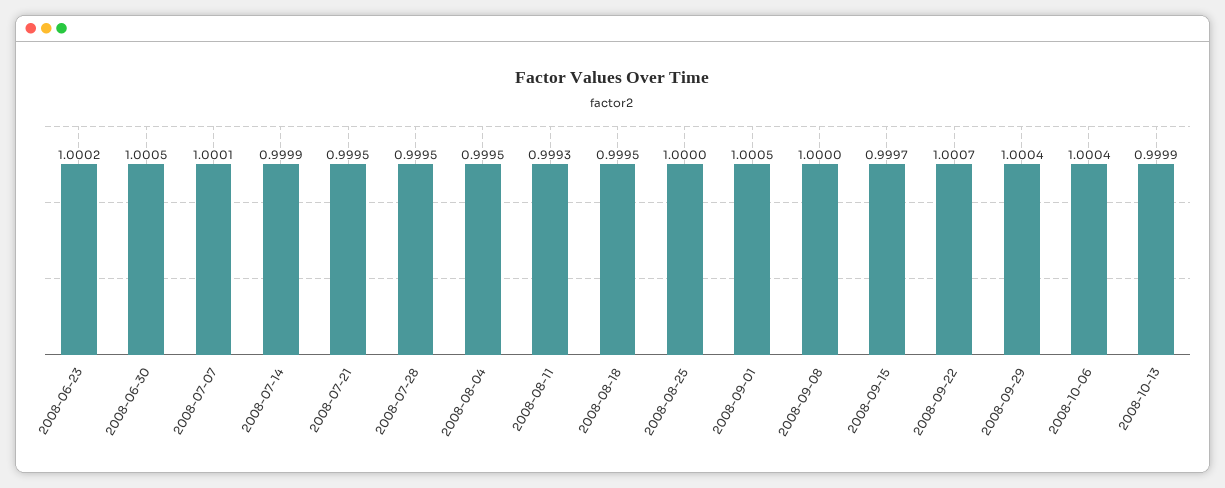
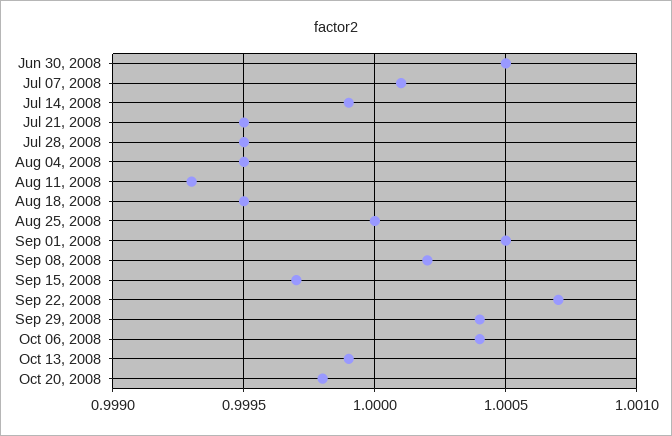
2008-06-23: 1.0002 -> none
2008-09-08: 1 -> 1.0002
Oct 20, 2008: none -> 0.9998

